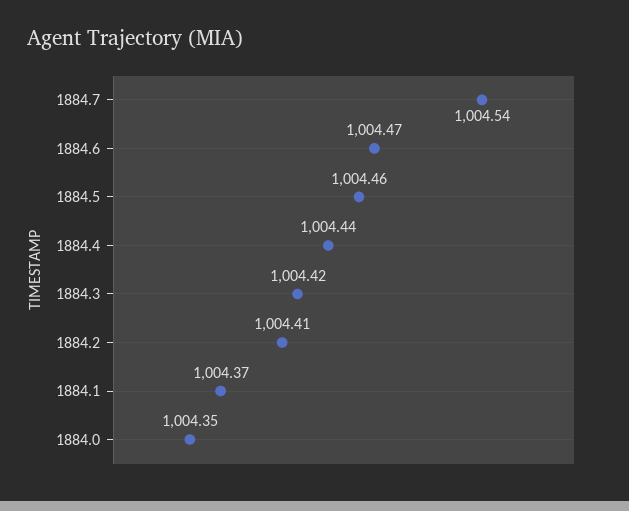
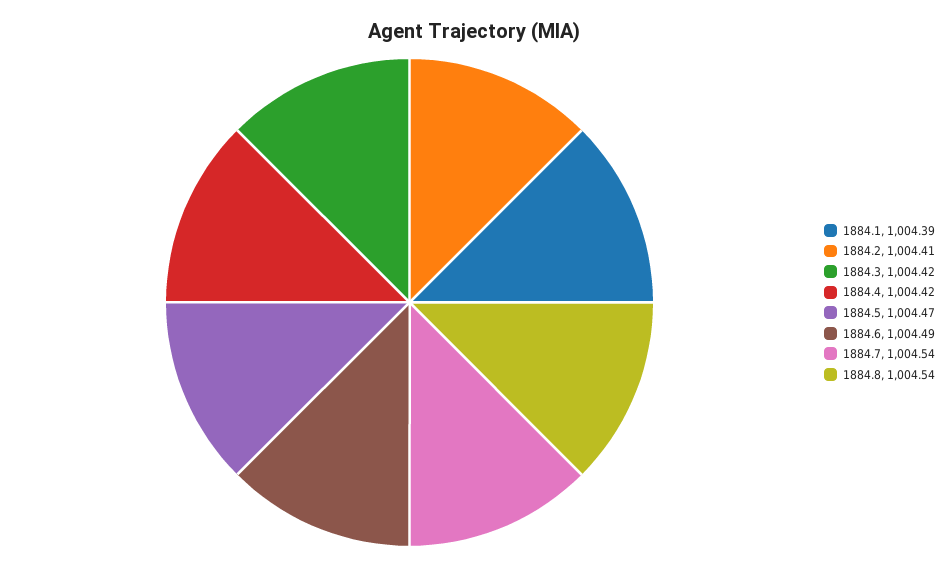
1884.6: 1004.47 -> 1004.49
1884.5: 1004.46 -> 1004.47
1884.4: 1004.44 -> 1004.42
1884.1: 1004.37 -> 1004.39
1884.0: 1004.35 -> none
1884.8: none -> 1004.54

